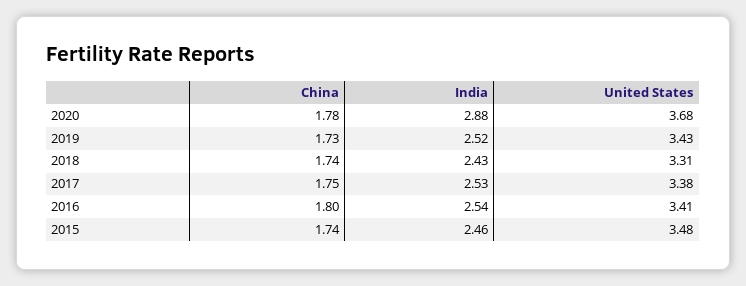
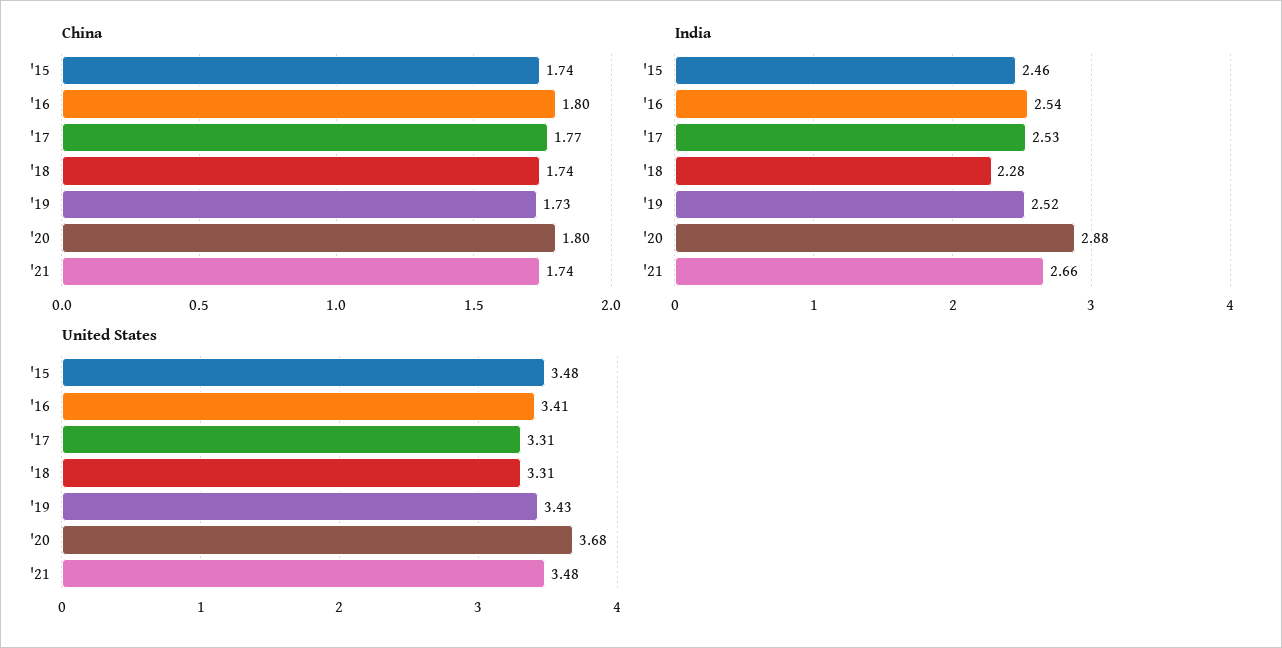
China, 2020: 1.78 -> 1.8
India, 2018: 2.43 -> 2.28
China, 2017: 1.75 -> 1.77
United States, 2017: 3.38 -> 3.31
China, '21: none -> 1.74
India, '21: none -> 2.66
United States, '21: none -> 3.48

